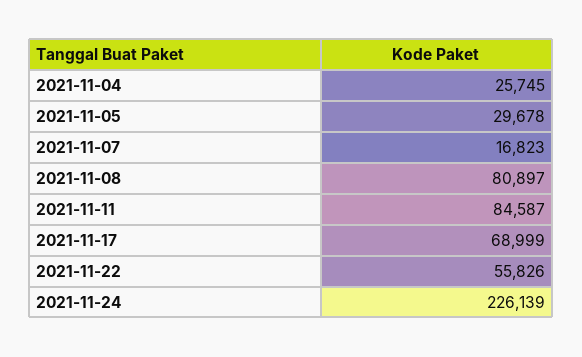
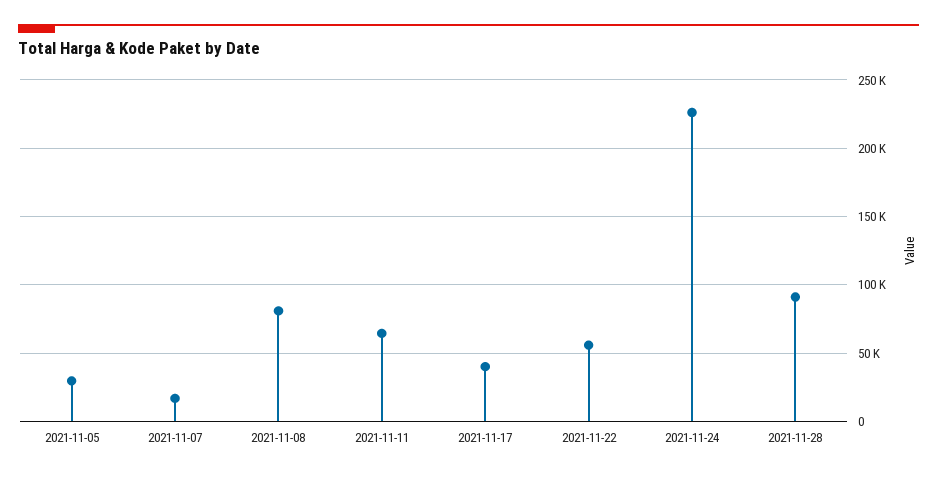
2021-11-04: 25745 -> none
2021-11-11: 84587 -> 65000
2021-11-17: 68999 -> 40000
2021-11-28: none -> 90000

